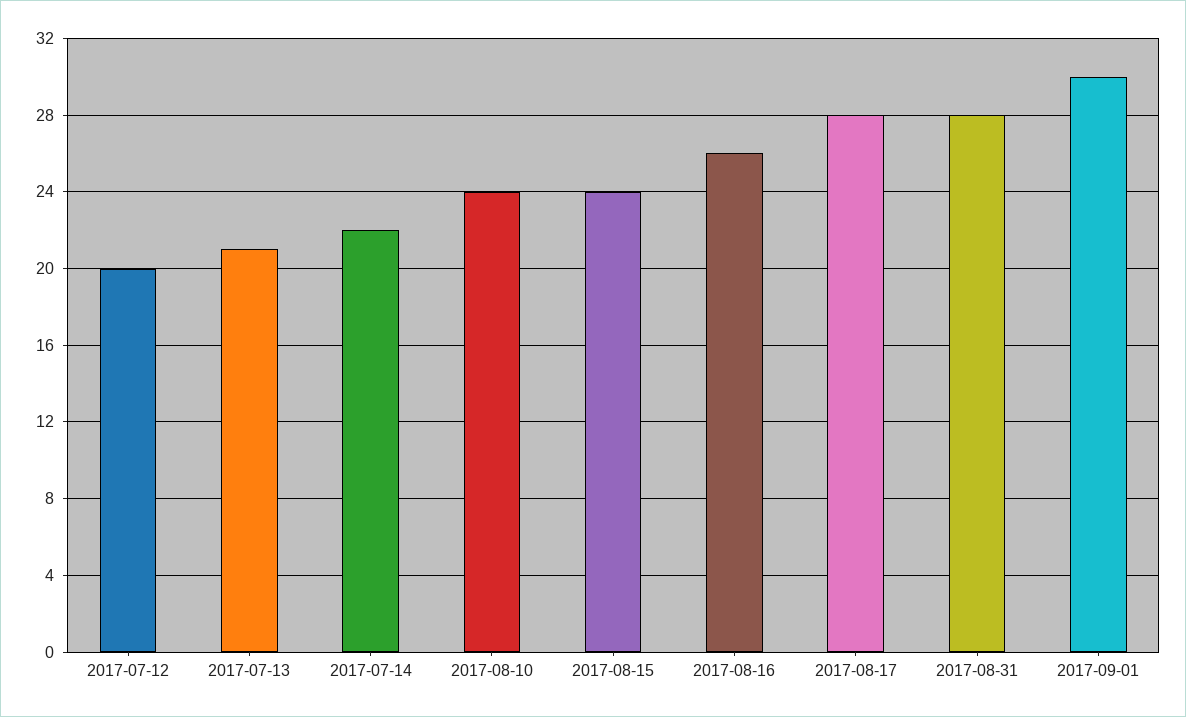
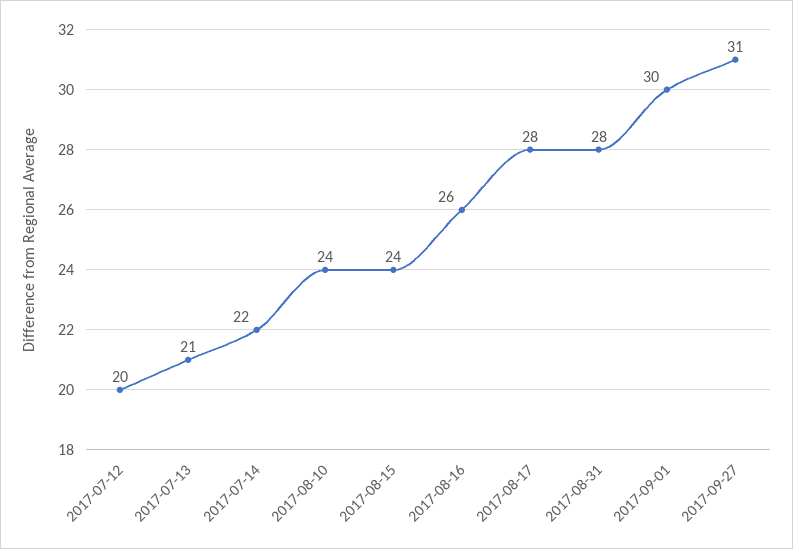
2017-09-27: none -> 31

